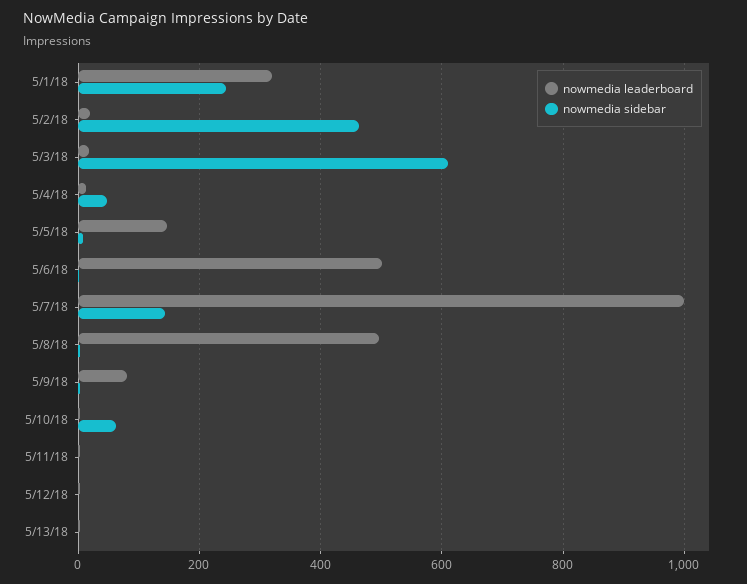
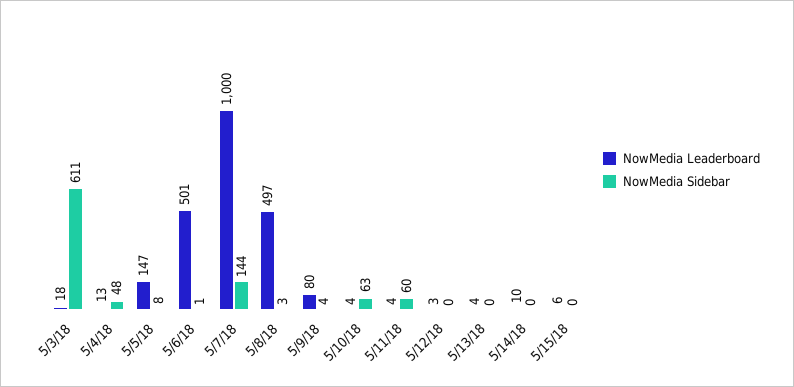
nowmedia leaderboard, 5/1/18: 320 -> none
nowmedia sidebar, 5/1/18: 240 -> none
nowmedia leaderboard, 5/2/18: 20 -> none
nowmedia sidebar, 5/2/18: 460 -> none
nowmedia sidebar, 5/11/18: 0 -> 60
nowmedia leaderboard, 5/14/18: none -> 10
nowmedia sidebar, 5/14/18: none -> 0
nowmedia leaderboard, 5/15/18: none -> 6
nowmedia sidebar, 5/15/18: none -> 0

